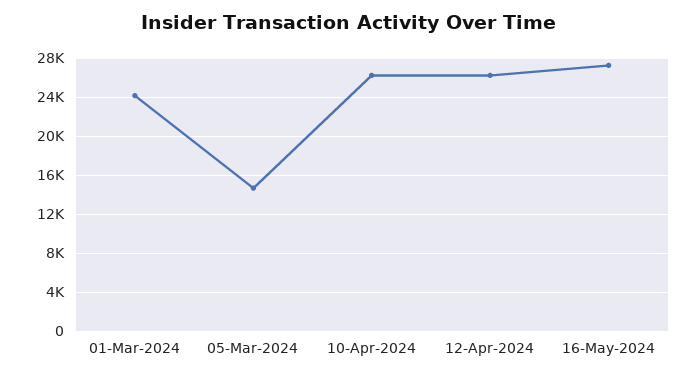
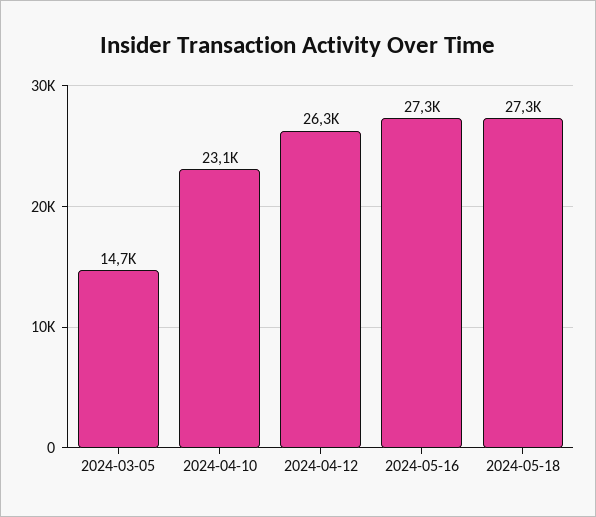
01-Mar-2024: 24000 -> none
10-Apr-2024: 26000 -> 23100
2024-05-18: none -> 27300

